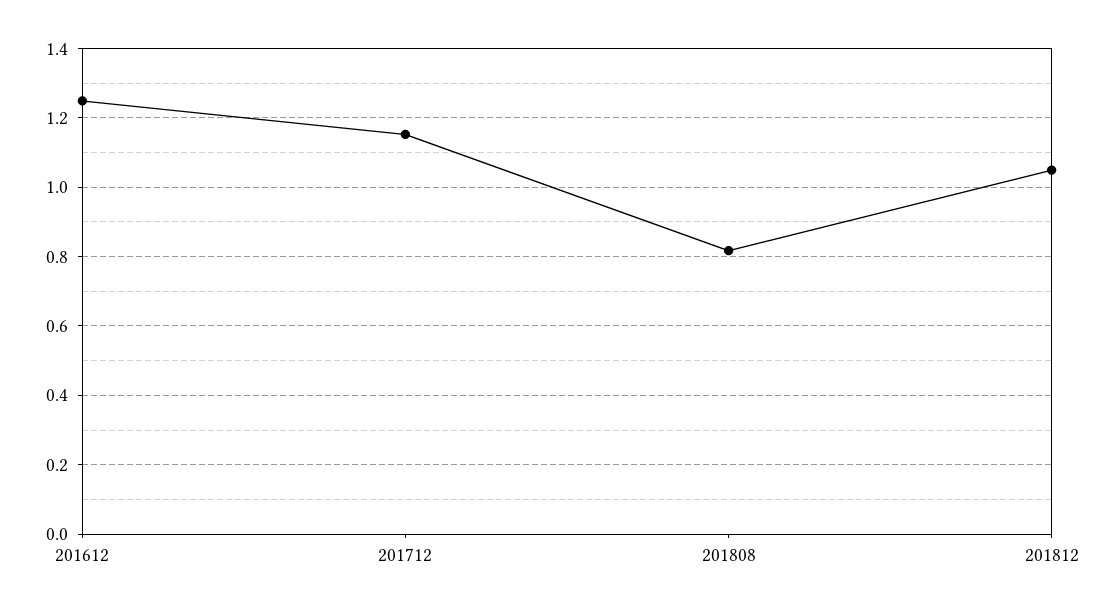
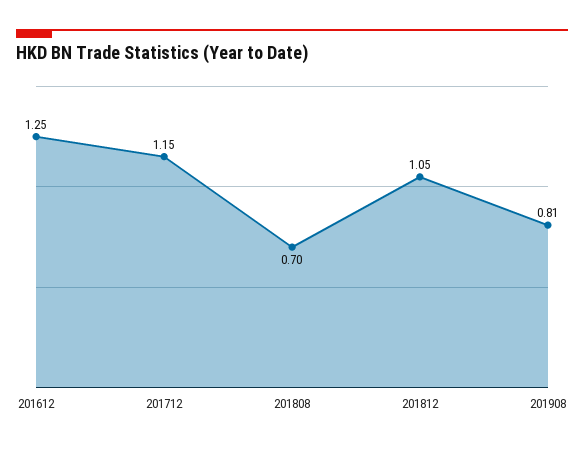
201808: 0.82 -> 0.7
201908: none -> 0.81

